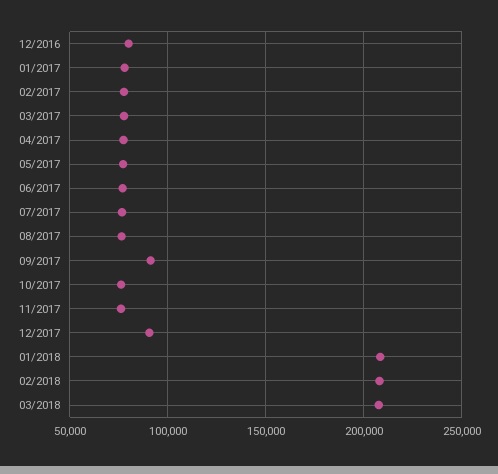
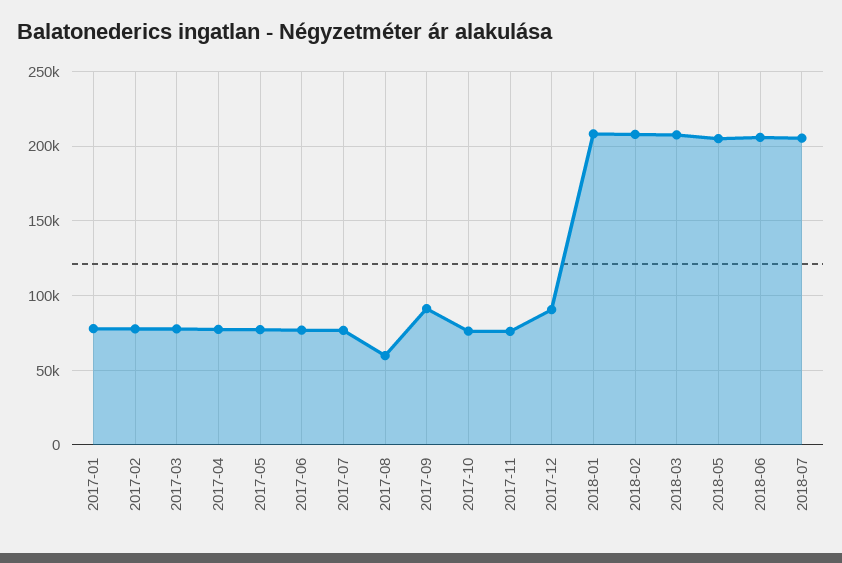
12/2016: 80000 -> none
08/2017: 75000 -> 60000
2018-05: none -> 205000
2018-06: none -> 205000
2018-07: none -> 205000

